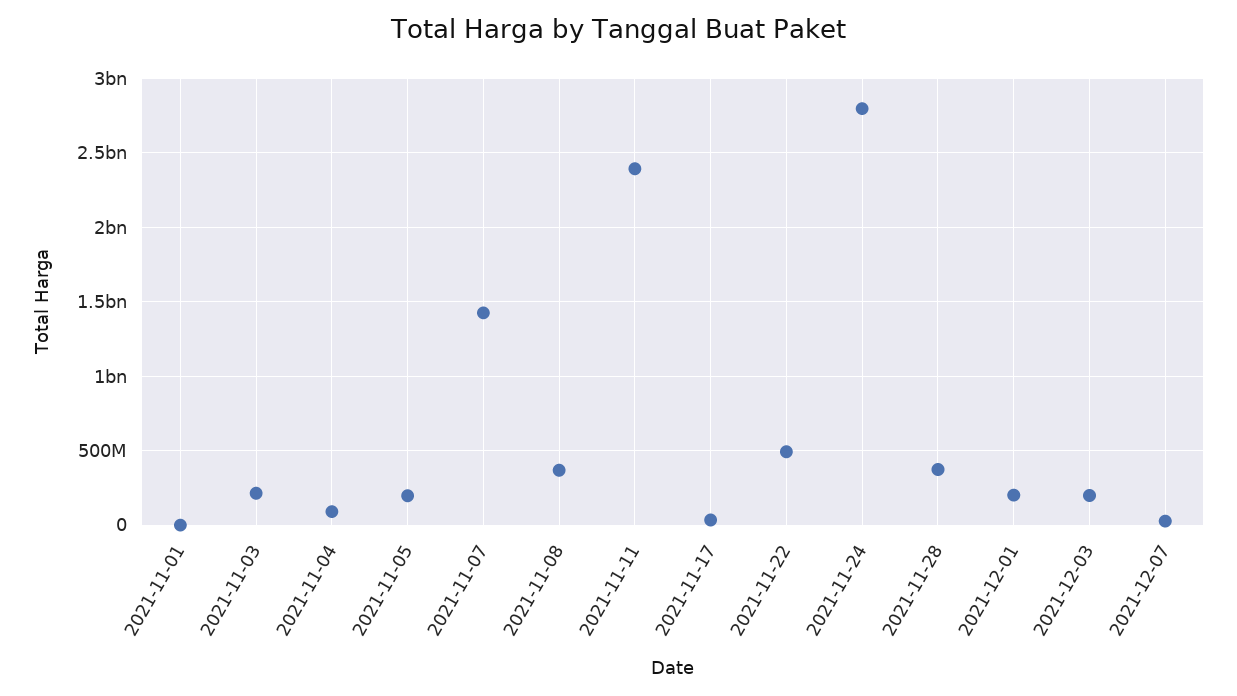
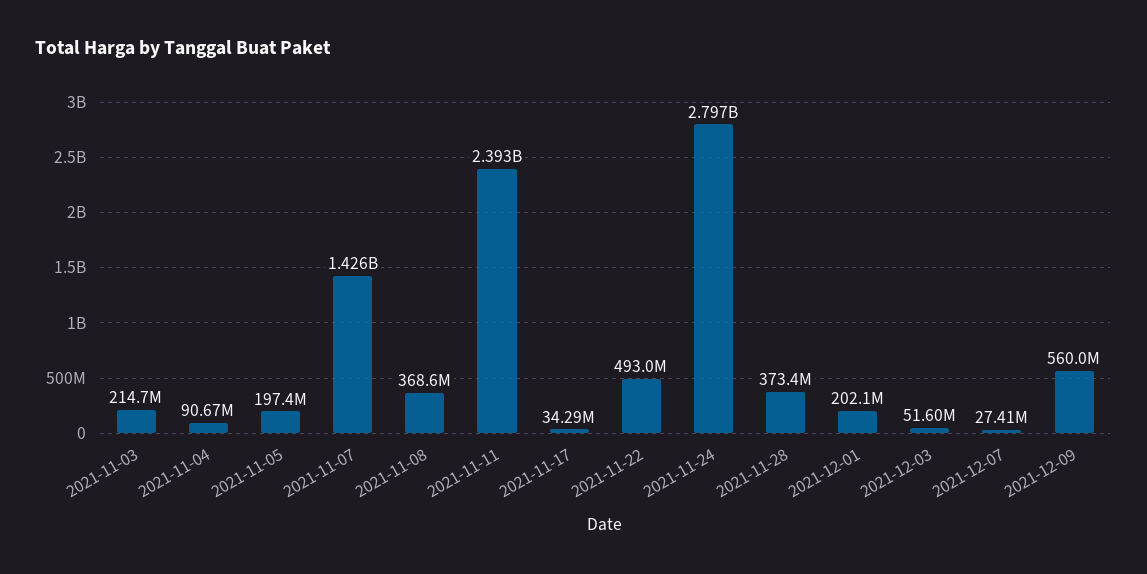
2021-11-01: 0 -> none
2021-12-03: 200000000 -> 51600000
2021-12-09: none -> 560000000

